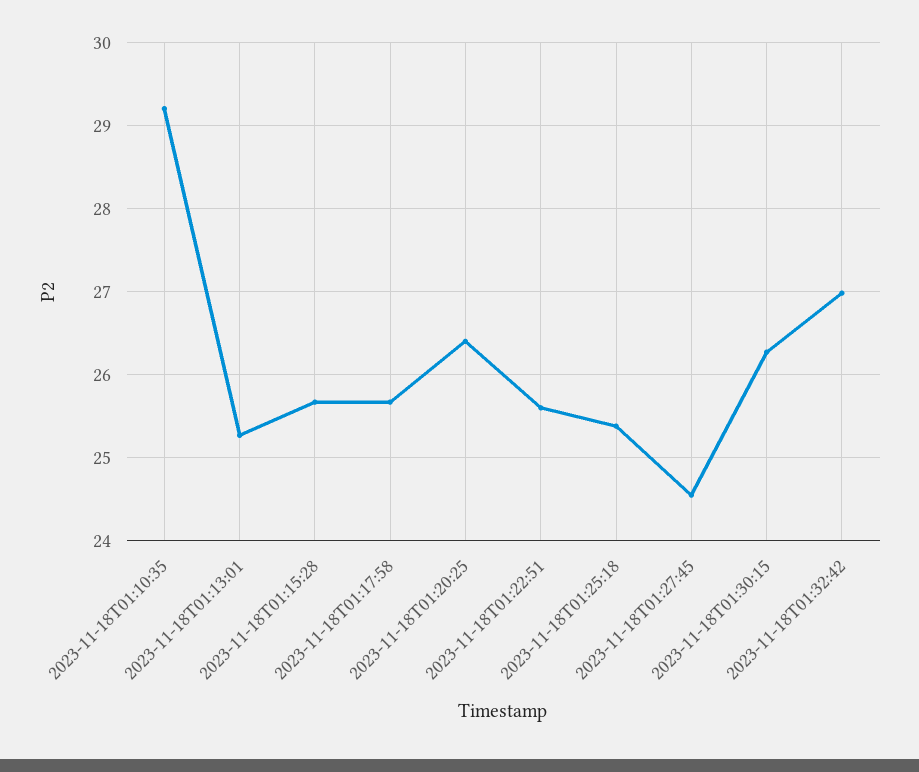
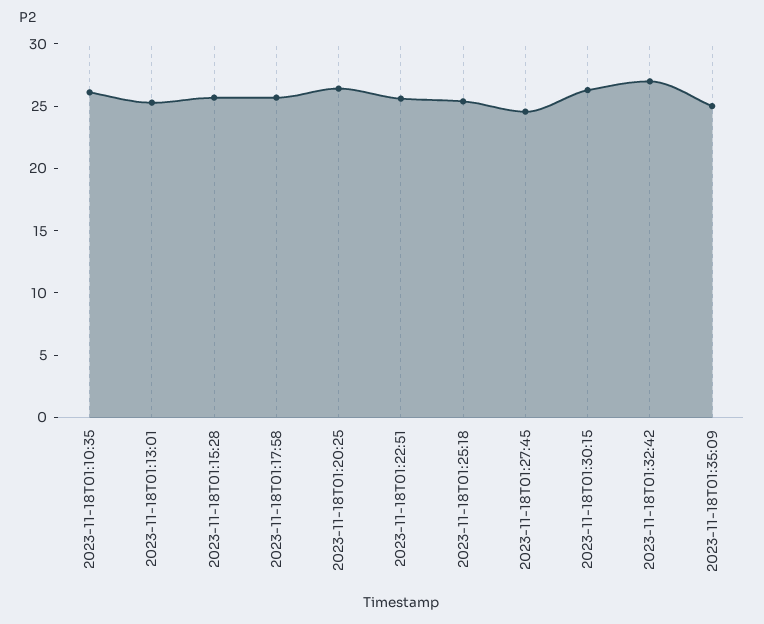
2023-11-18T01:10:35: 29.2 -> 26
2023-11-18T01:35:09: none -> 25

